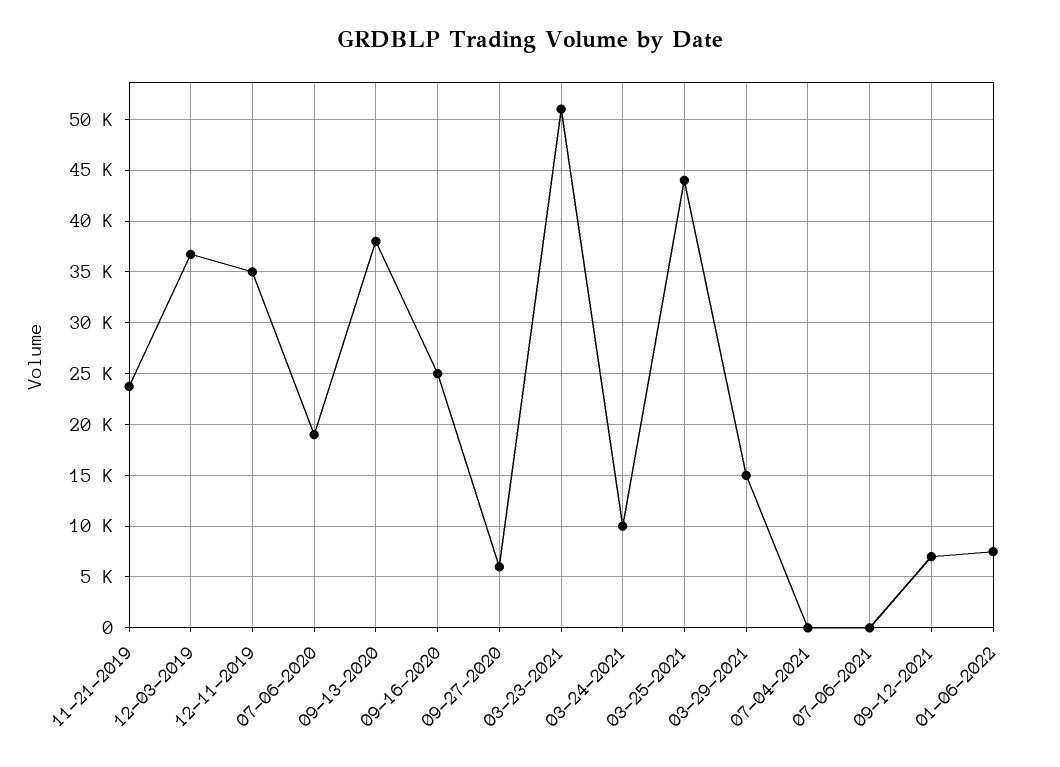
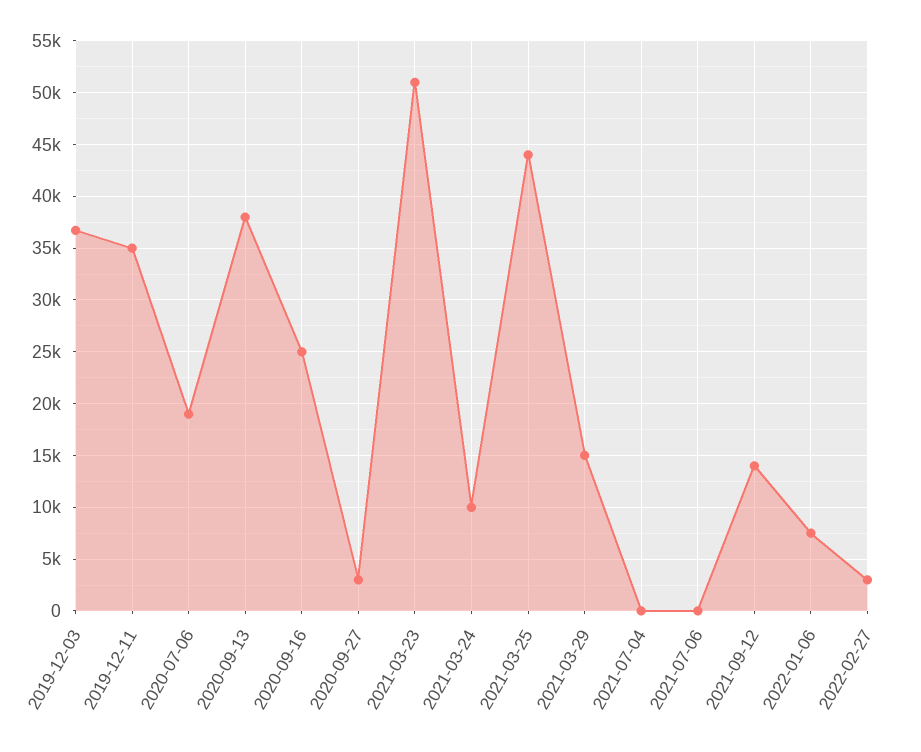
11-21-2019: 24000 -> none
09-27-2020: 6000 -> 3000
09-12-2021: 7000 -> 14000
2022-02-27: none -> 3000

